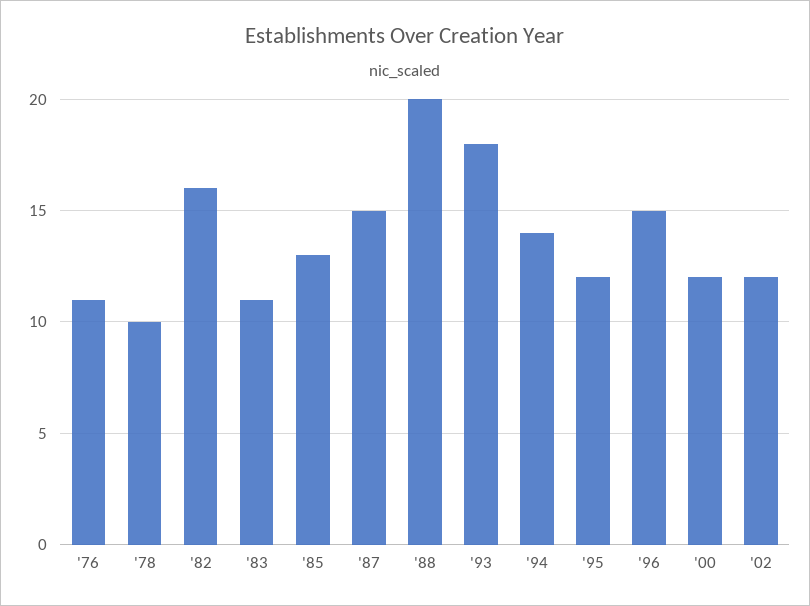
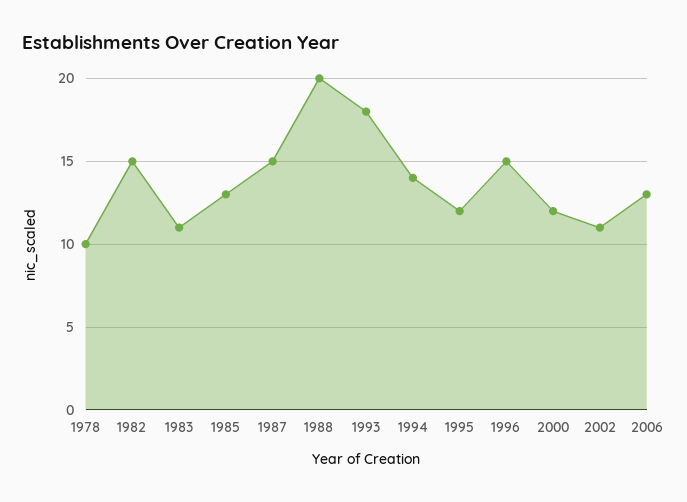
'76: 11 -> none
'82: 16 -> 15
'02: 12 -> 11
2006: none -> 13

